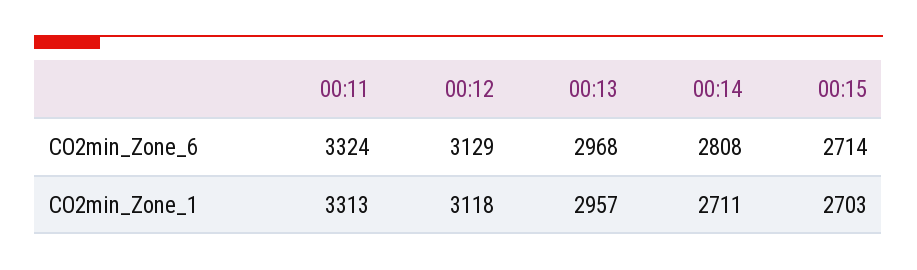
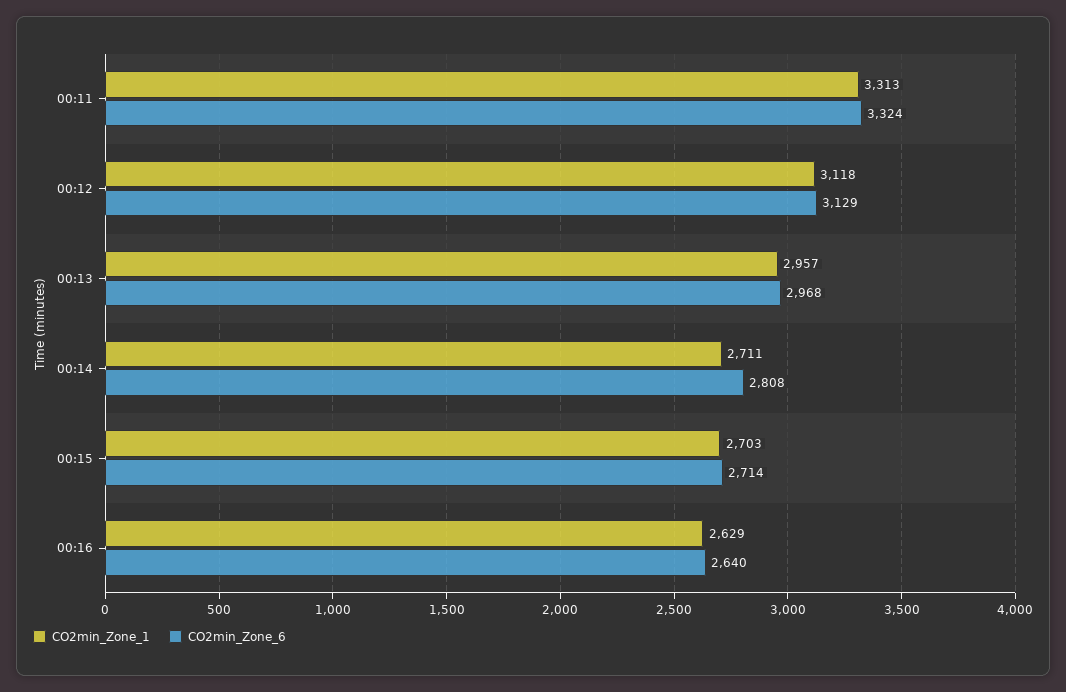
CO2min_Zone_1, 00:16: none -> 2629
CO2min_Zone_6, 00:16: none -> 2640

